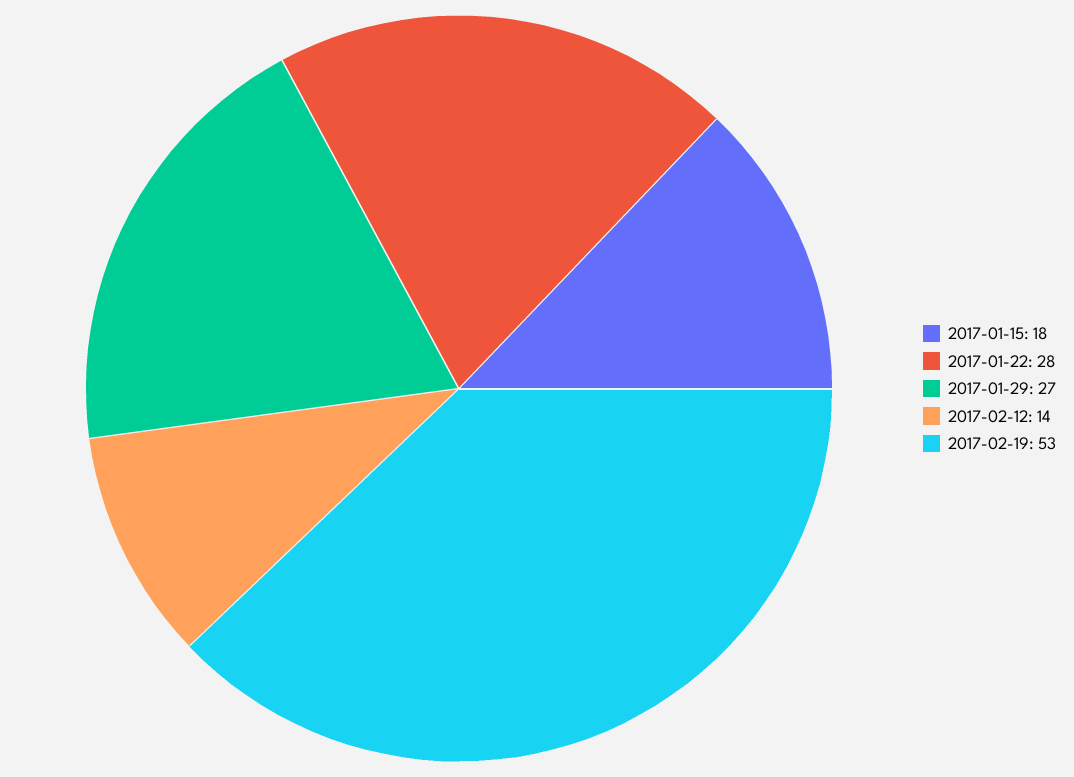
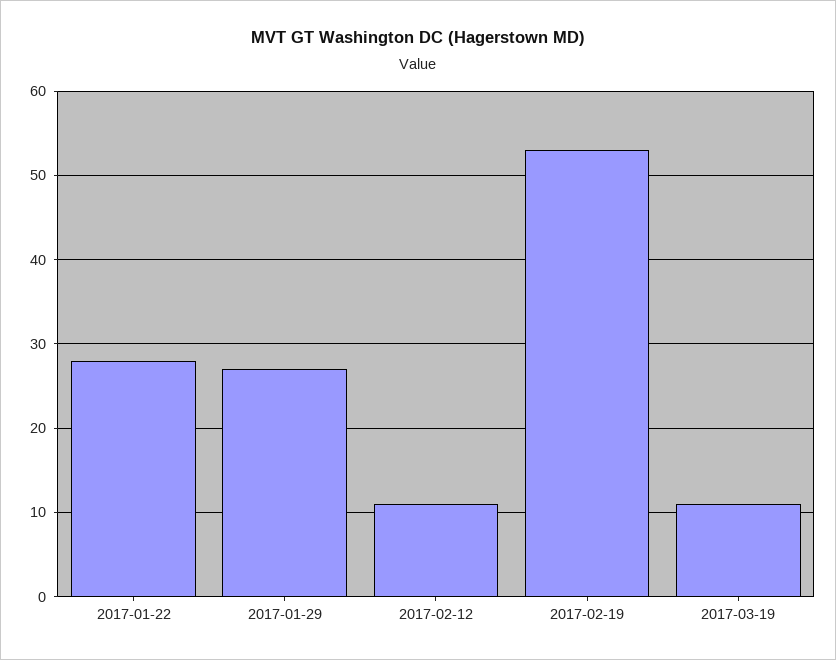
2017-01-15: 18 -> none
2017-02-12: 14 -> 11
2017-03-19: none -> 11

